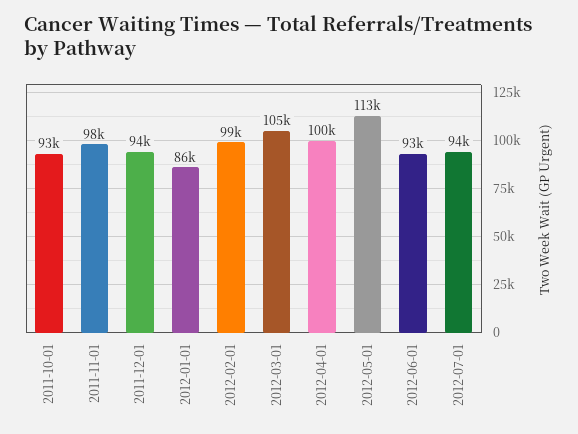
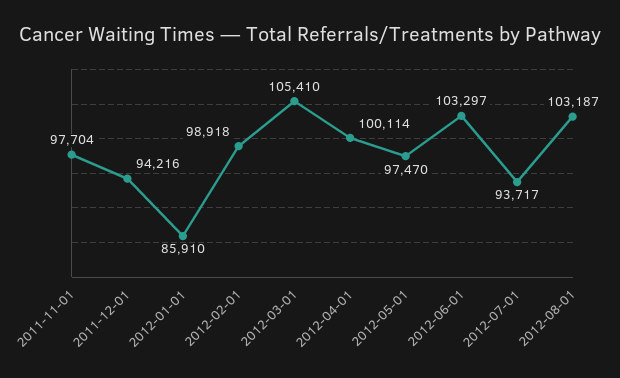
2011-10-01: 93000 -> none
2012-05-01: 113000 -> 97470
2012-06-01: 93000 -> 103297
2012-08-01: none -> 103187

